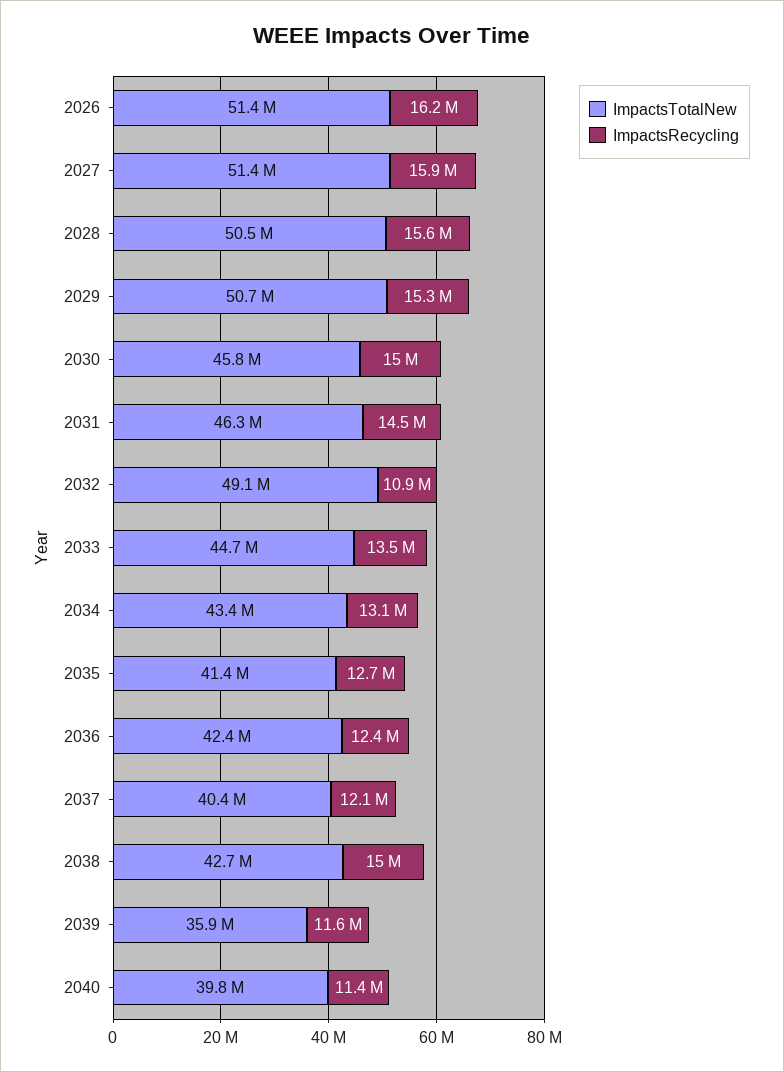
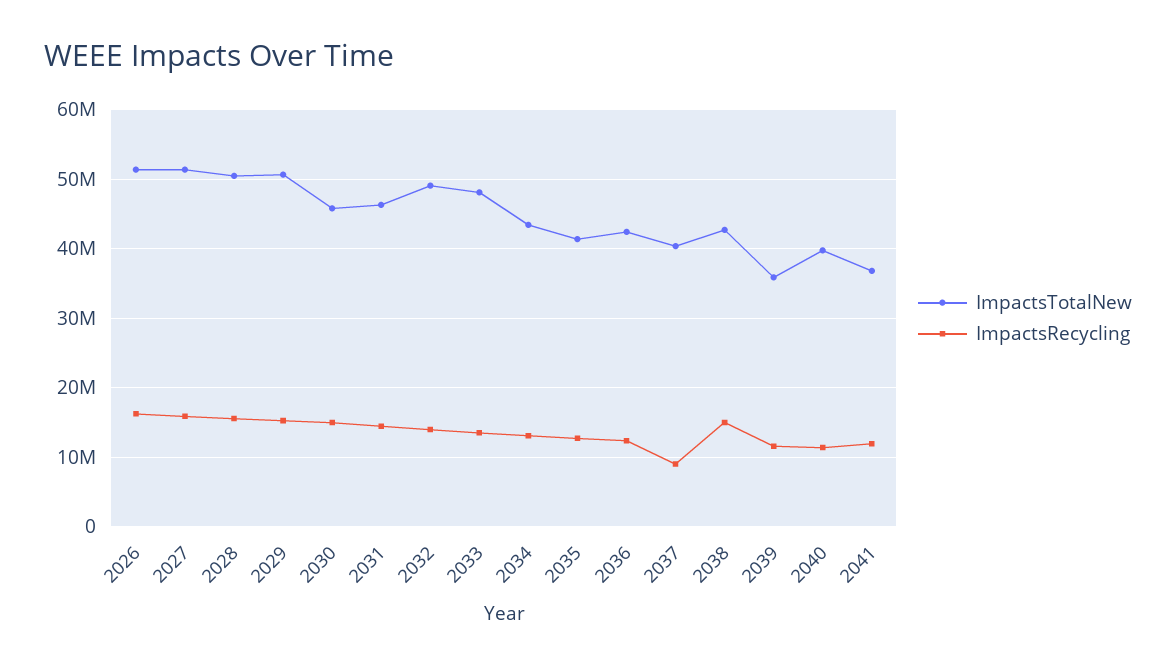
ImpactsRecycling, 2032: 10900000 -> 14000000
ImpactsTotalNew, 2033: 44700000 -> 48000000
ImpactsRecycling, 2037: 12100000 -> 9000000
ImpactsTotalNew, 2041: none -> 37000000
ImpactsRecycling, 2041: none -> 12000000

